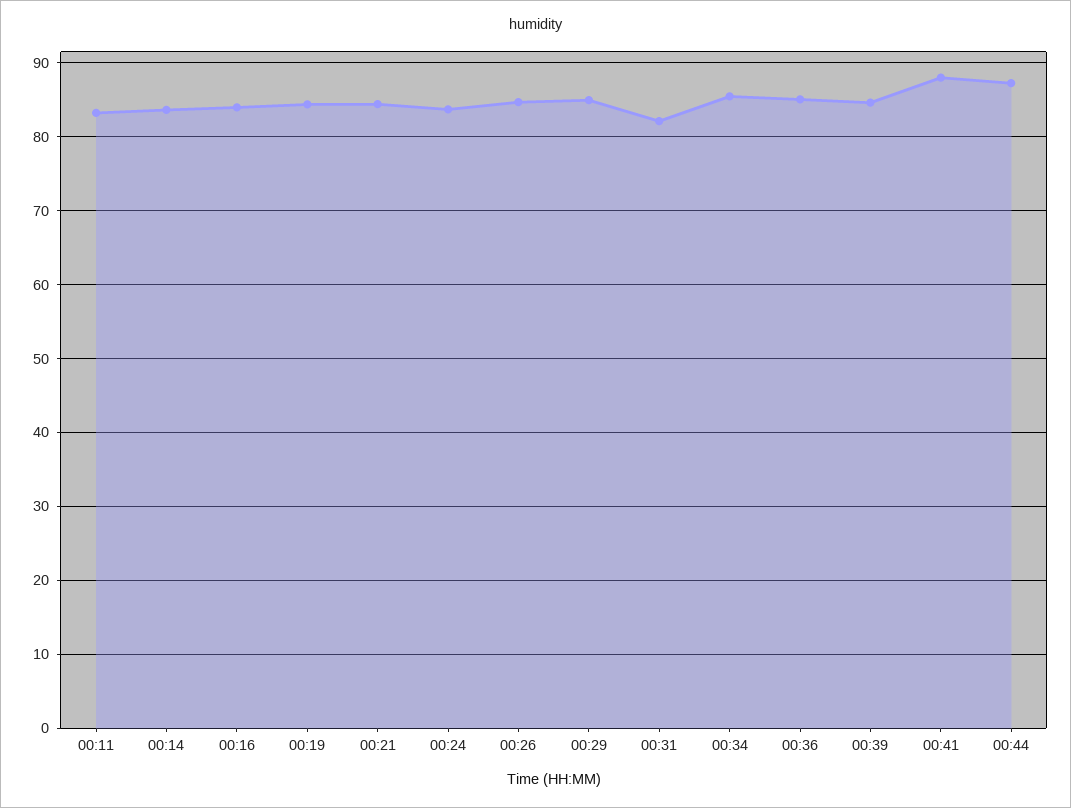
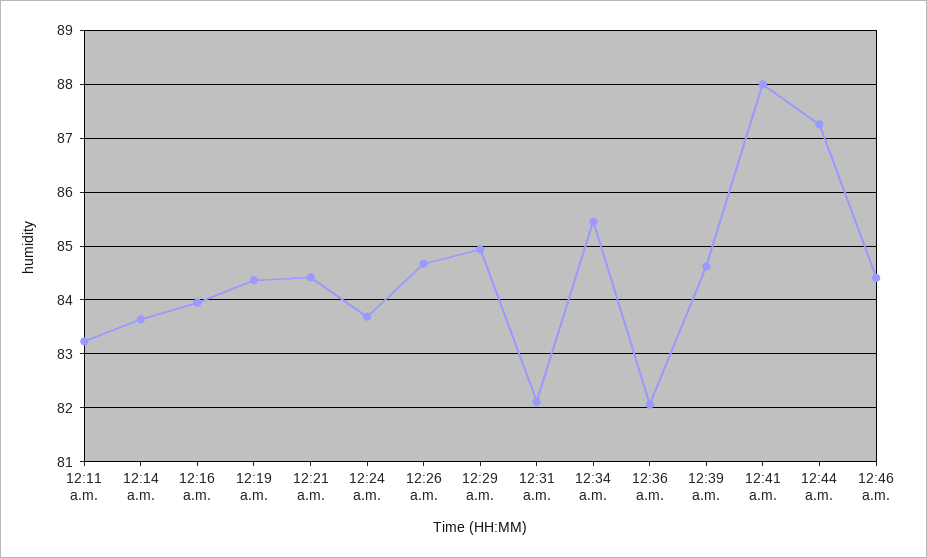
00:36: 85 -> 82
12:46 a.m.: none -> 84.4

